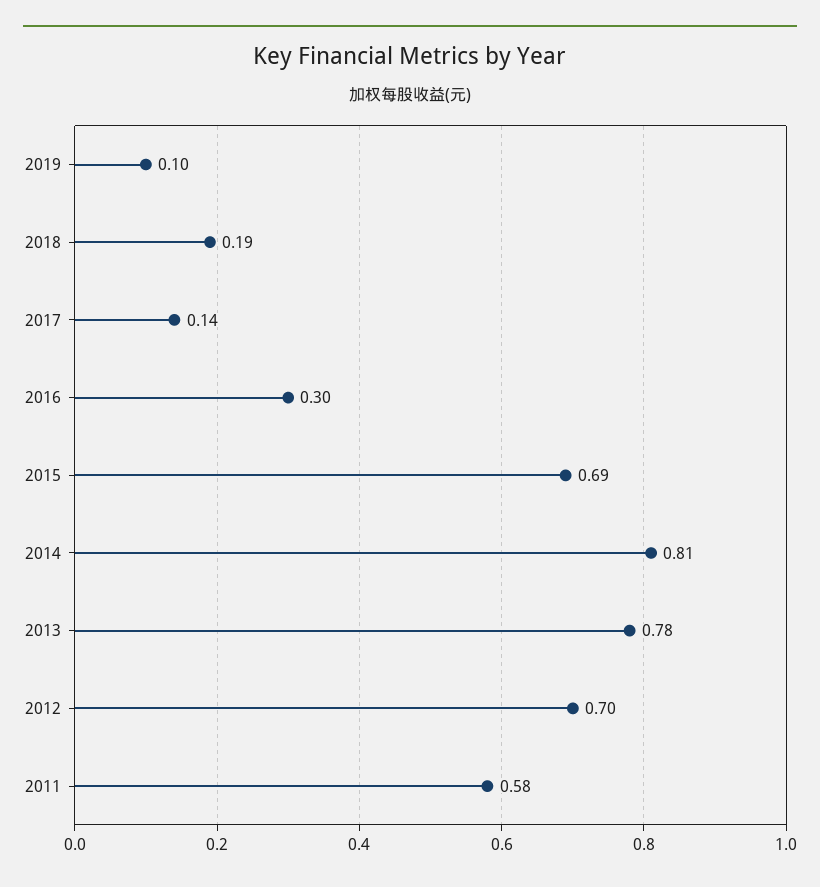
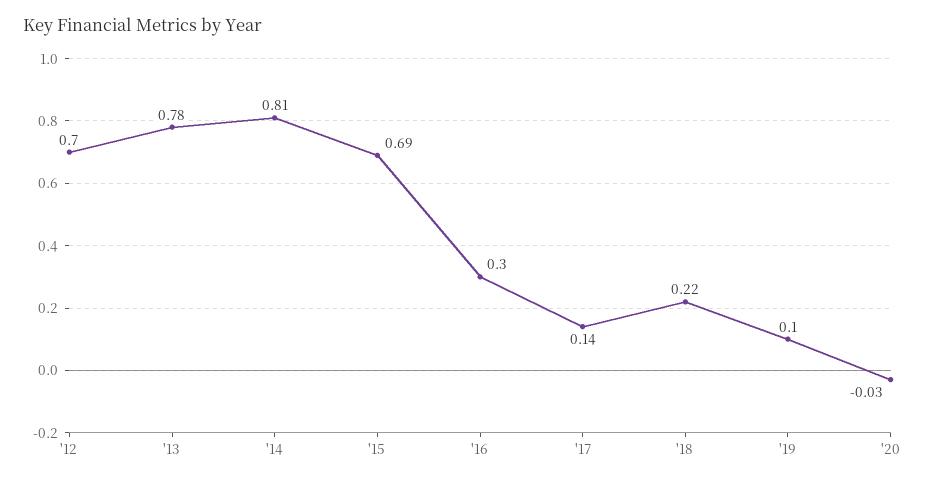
2018: 0.19 -> 0.22
2011: 0.58 -> none
'20: none -> -0.03

